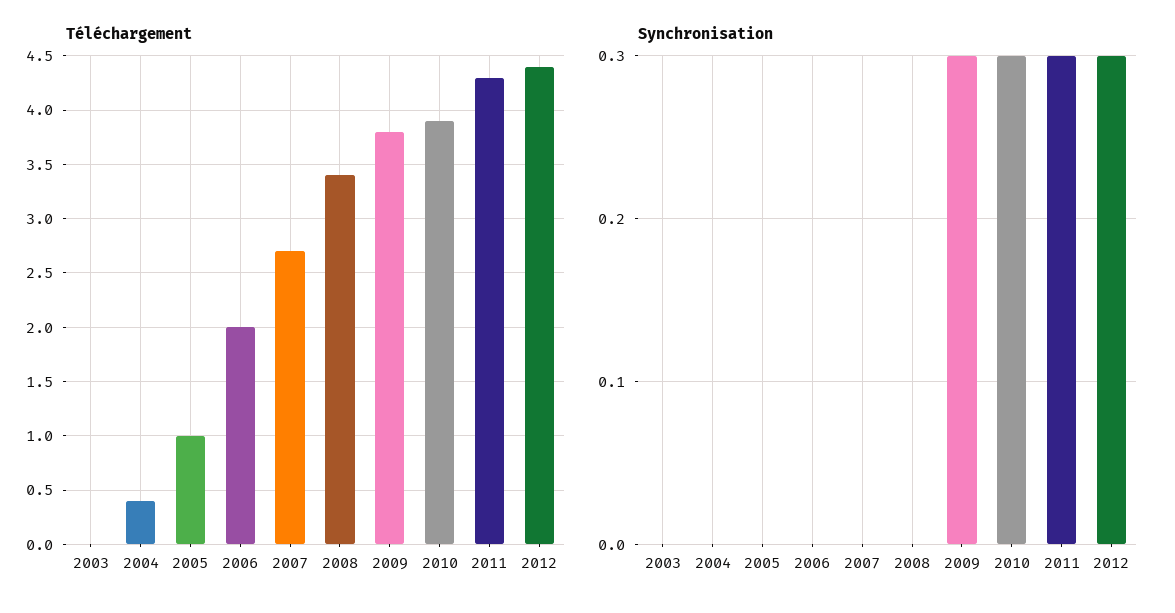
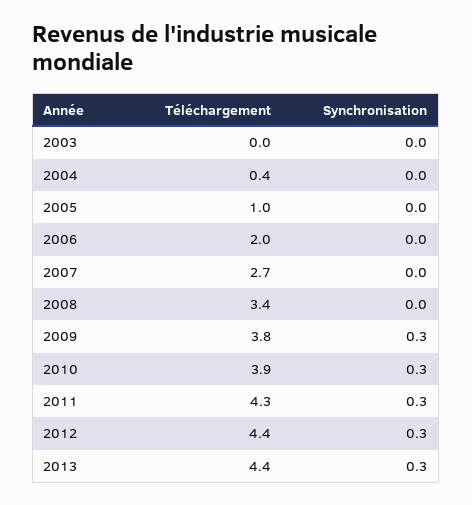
Téléchargement, 2013: none -> 4.4
Synchronisation, 2013: none -> 0.3

